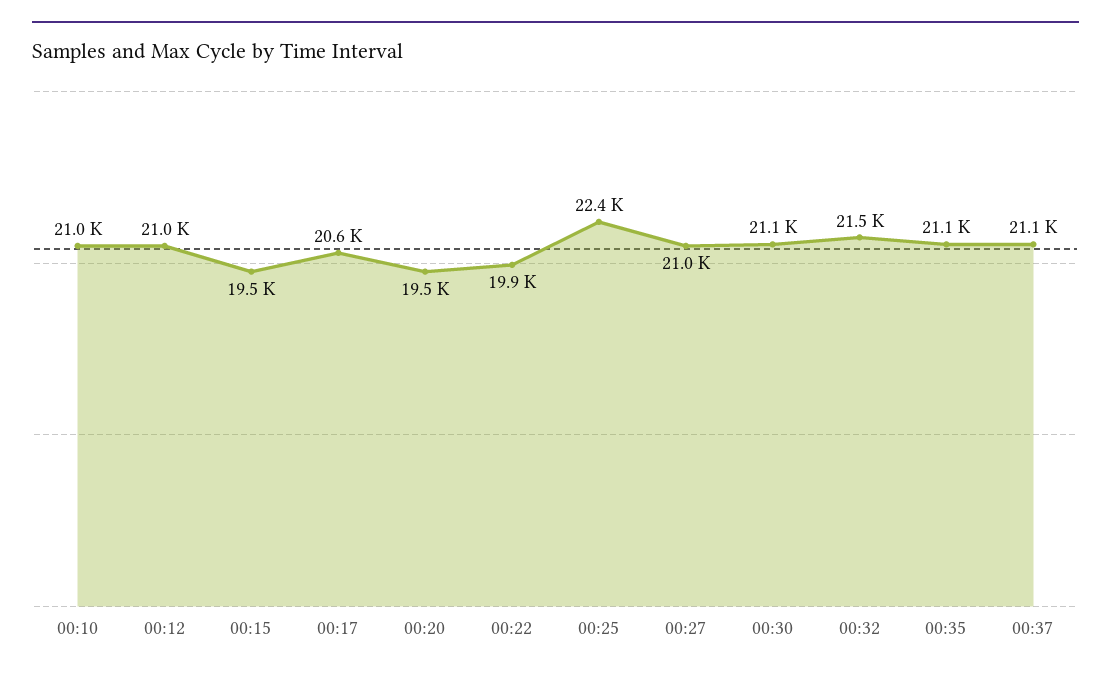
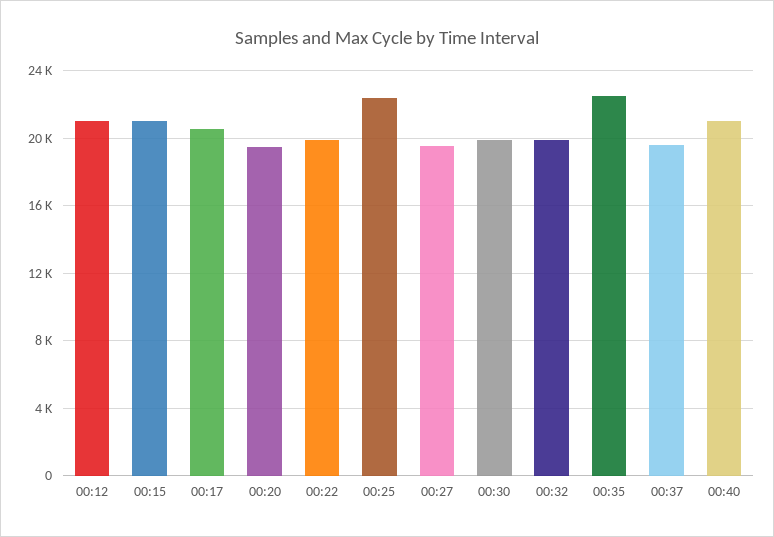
00:10: 21000 -> none
00:15: 19500 -> 21000
00:27: 21000 -> 19500
00:30: 21100 -> 20000
00:32: 21500 -> 20000
00:35: 21100 -> 22500
00:37: 21100 -> 19500
00:40: none -> 21000

